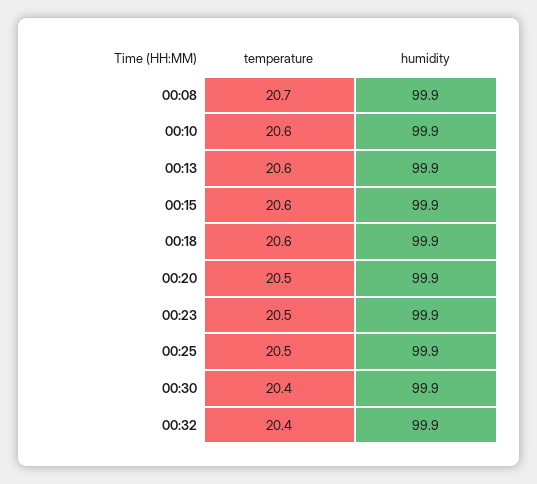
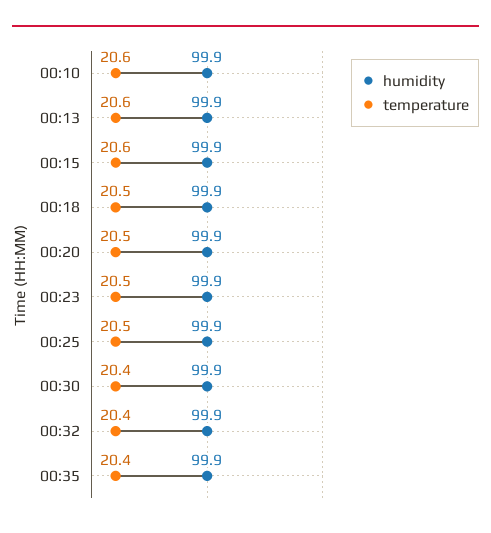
temperature, 00:08: 20.7 -> none
humidity, 00:08: 99.9 -> none
temperature, 00:18: 20.6 -> 20.5
humidity, 00:35: none -> 99.9
temperature, 00:35: none -> 20.4

